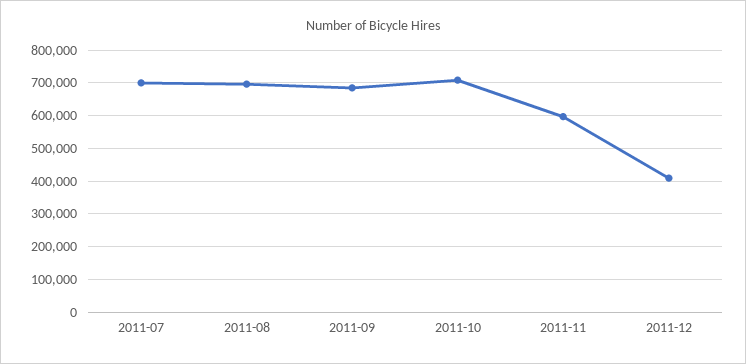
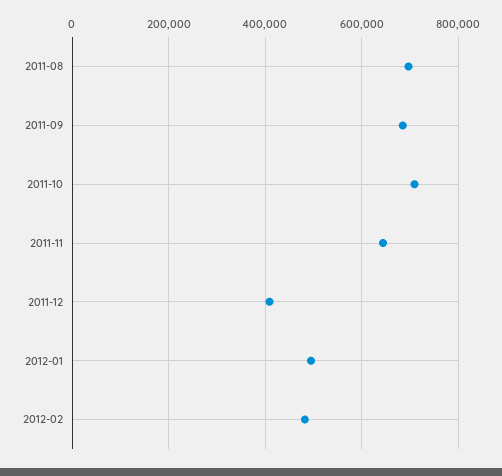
2011-07: 700000 -> none
2011-11: 600000 -> 640000
2012-01: none -> 500000
2012-02: none -> 480000

